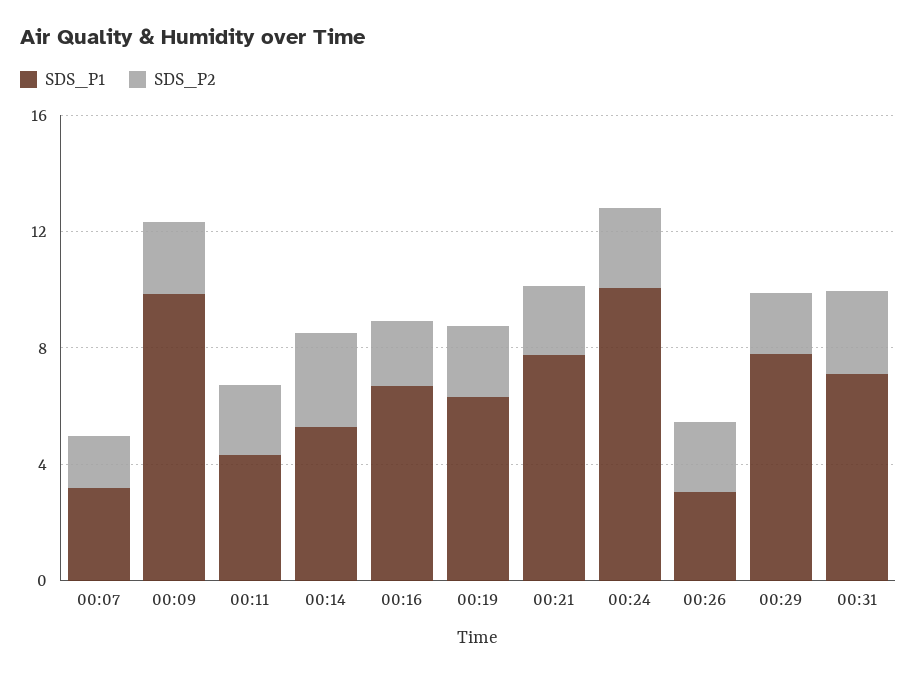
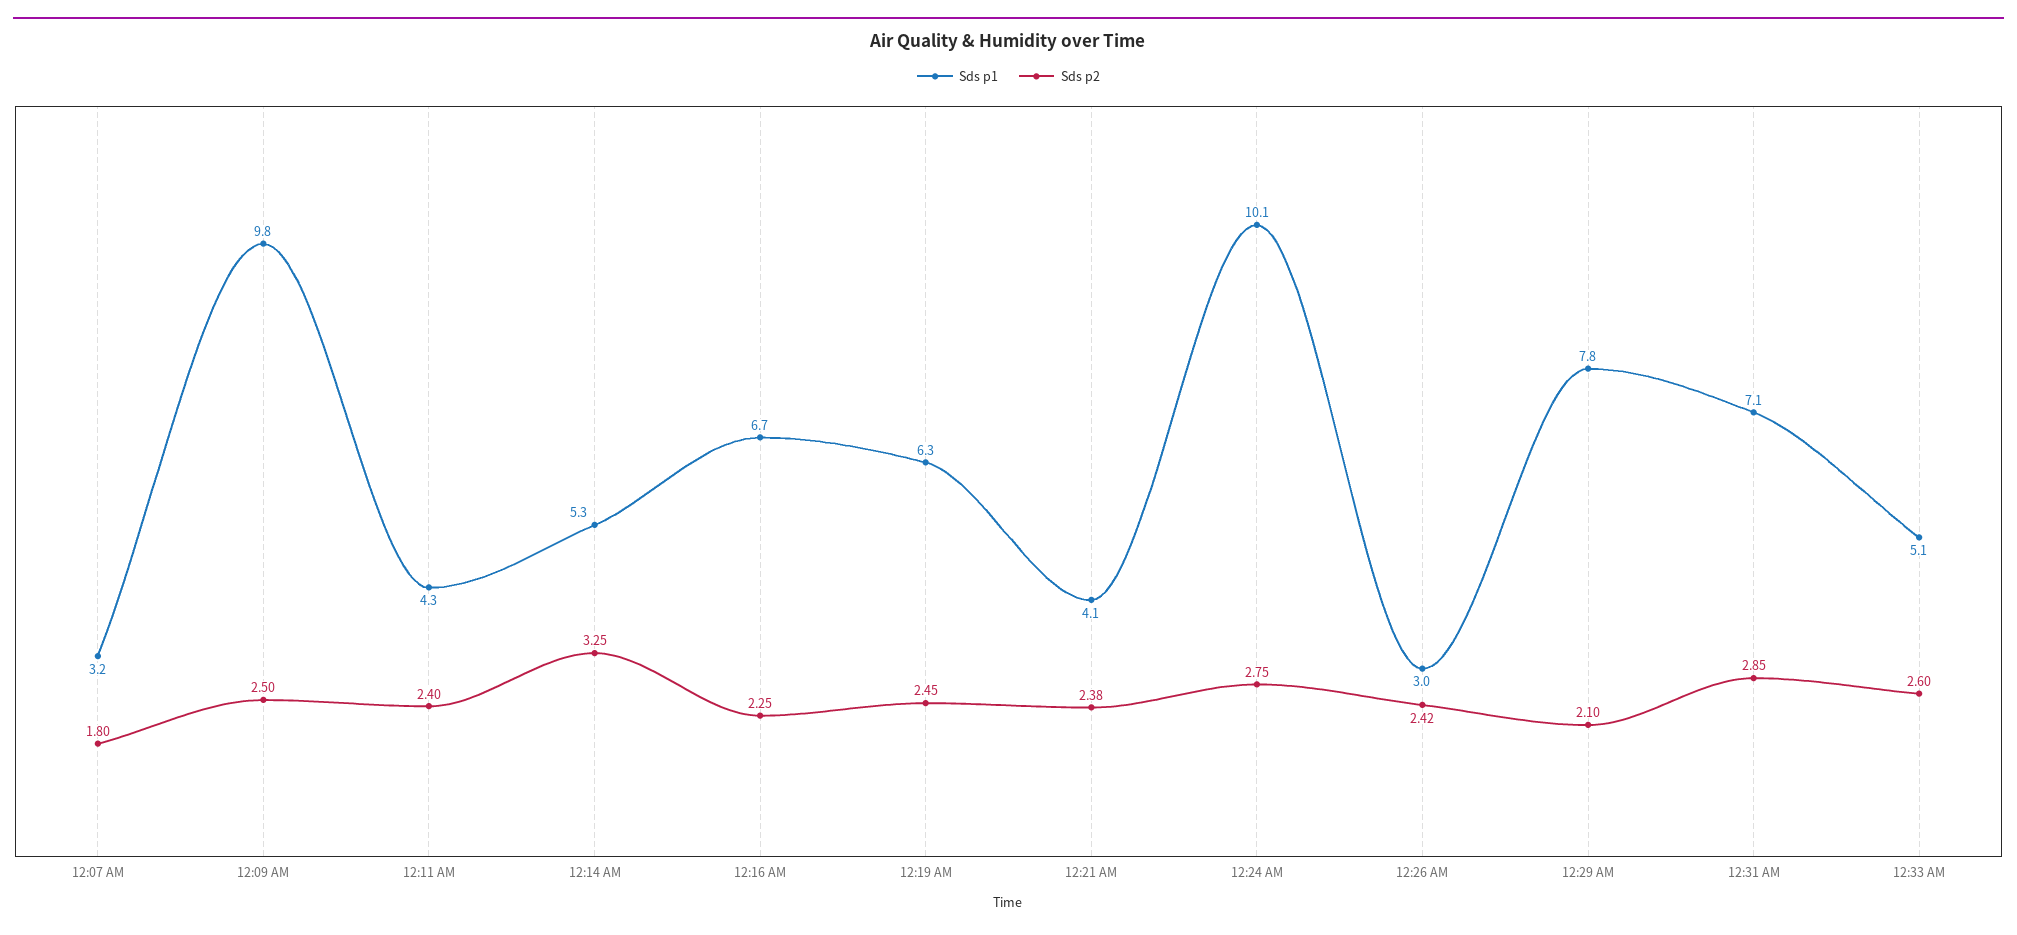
SDS_P1, 00:21: 8 -> 4.1
SDS_P1, 12:33 AM: none -> 5.1
SDS_P2, 12:33 AM: none -> 2.6

